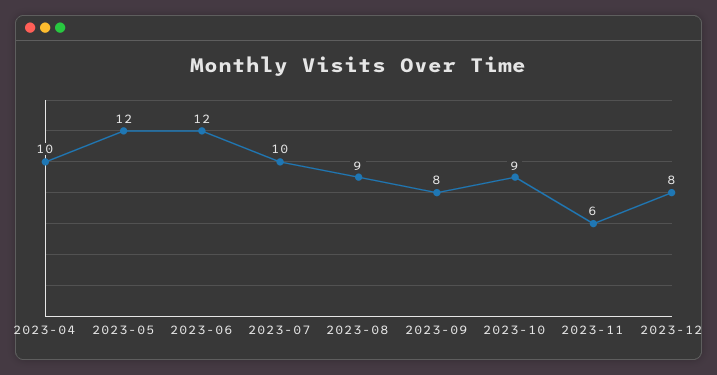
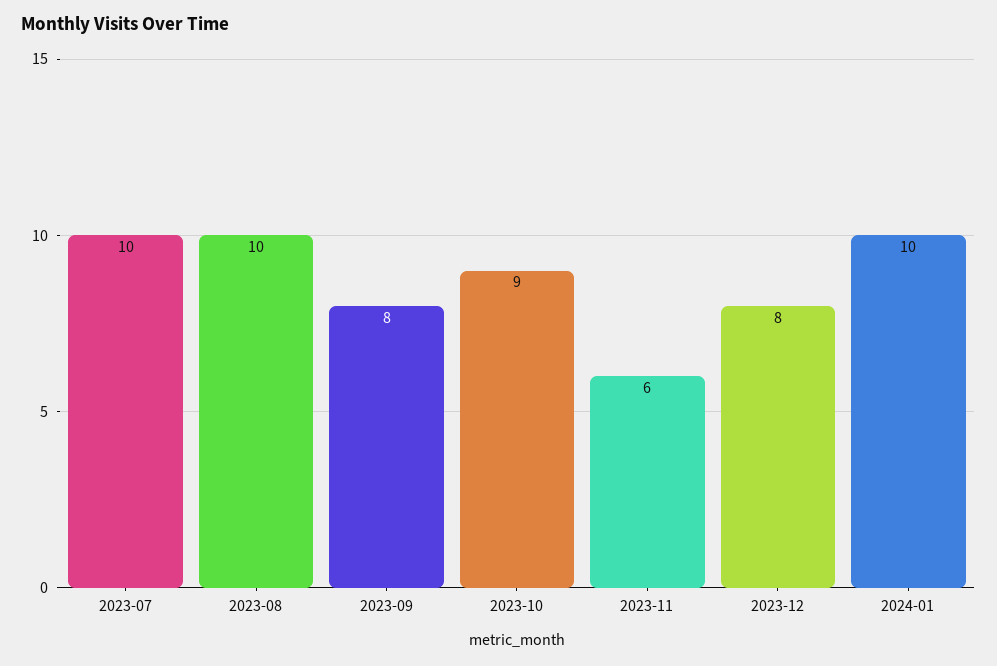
2023-04: 10 -> none
2023-05: 12 -> none
2023-06: 12 -> none
2023-08: 9 -> 10
2024-01: none -> 10

